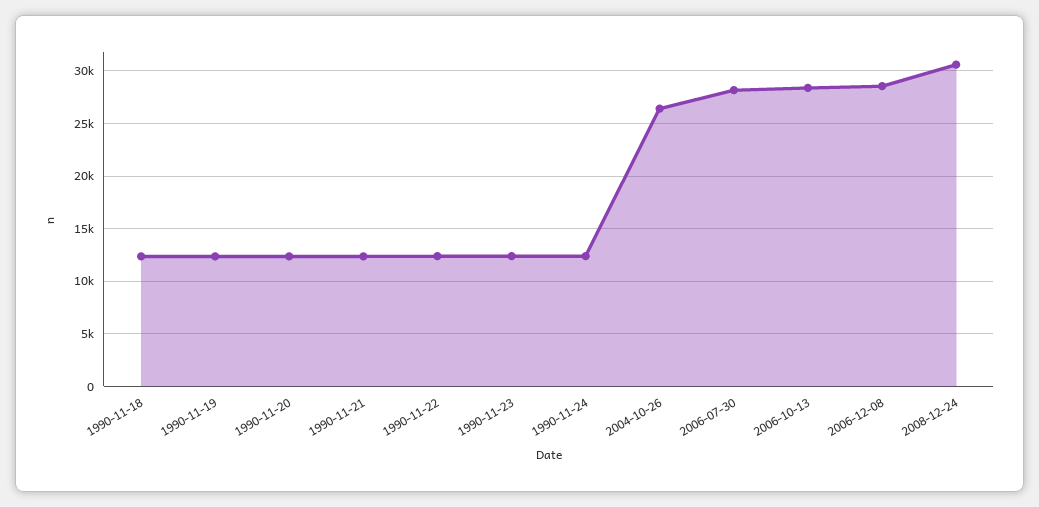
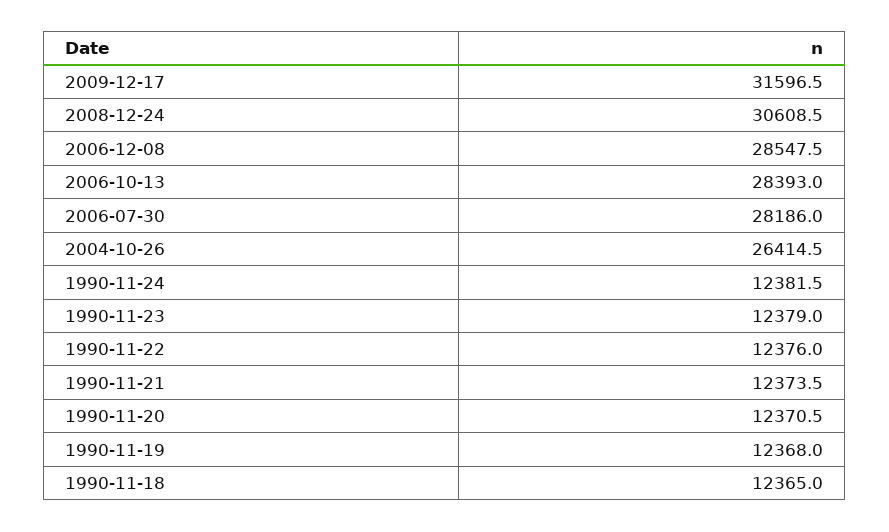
2009-12-17: none -> 31596.5

